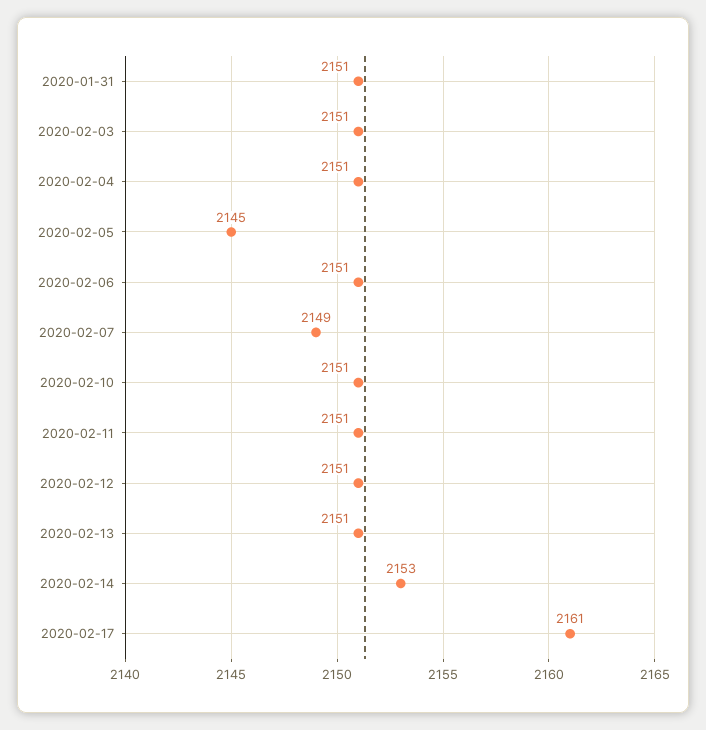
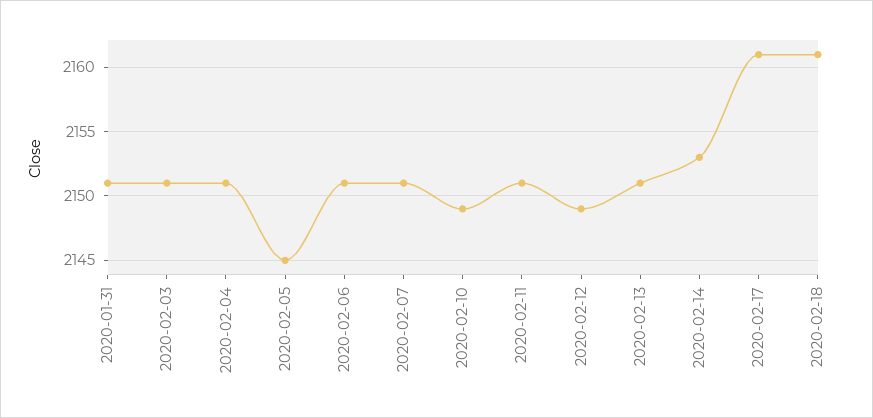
2020-02-07: 2149 -> 2151
2020-02-10: 2151 -> 2149
2020-02-12: 2151 -> 2149
2020-02-18: none -> 2161

